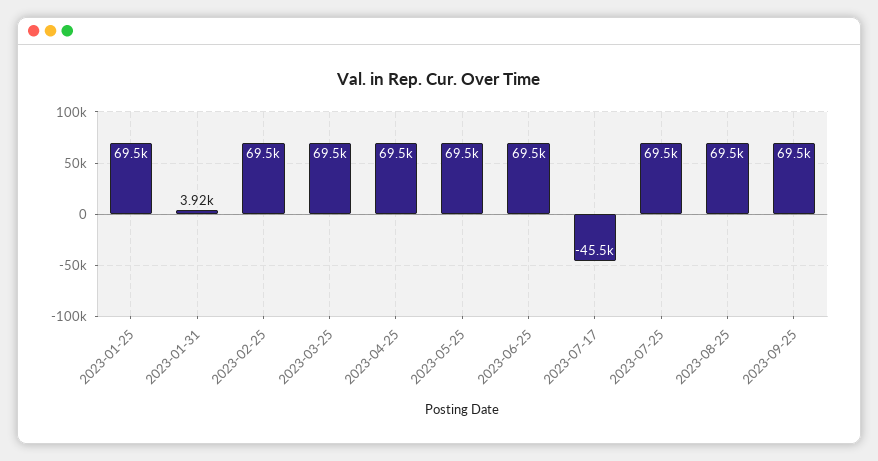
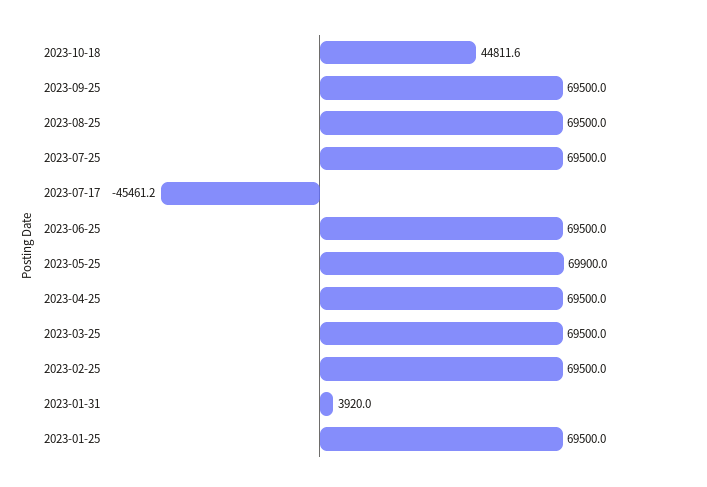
2023-05-25: 69500 -> 69900
2023-10-18: none -> 44811.6

